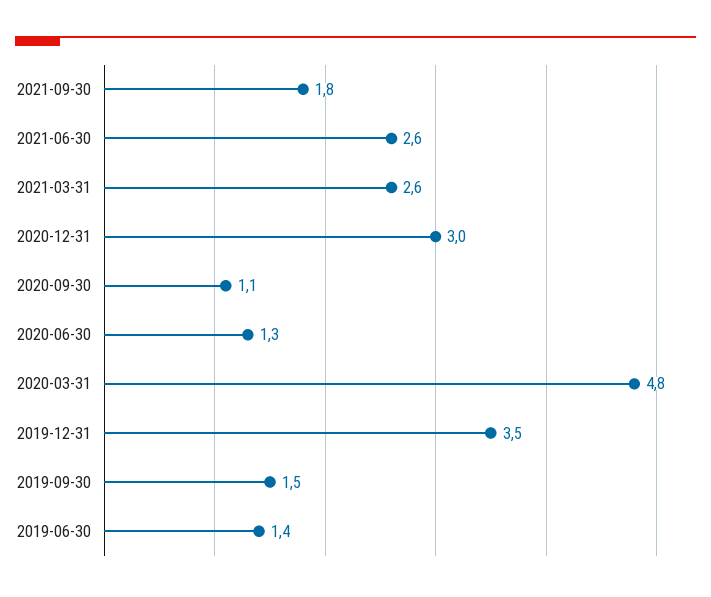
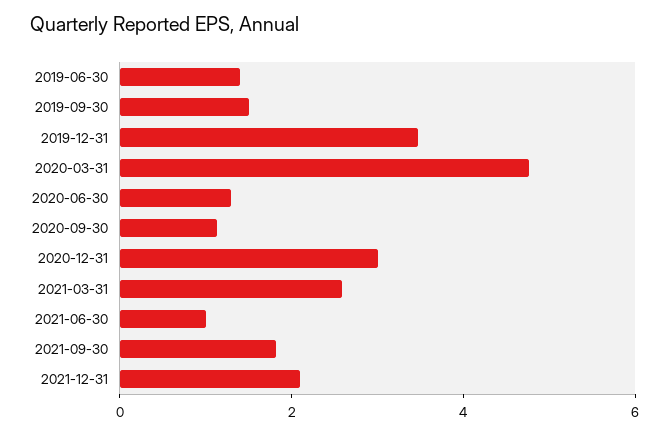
2021-06-30: 2.6 -> 1
2021-12-31: none -> 2

